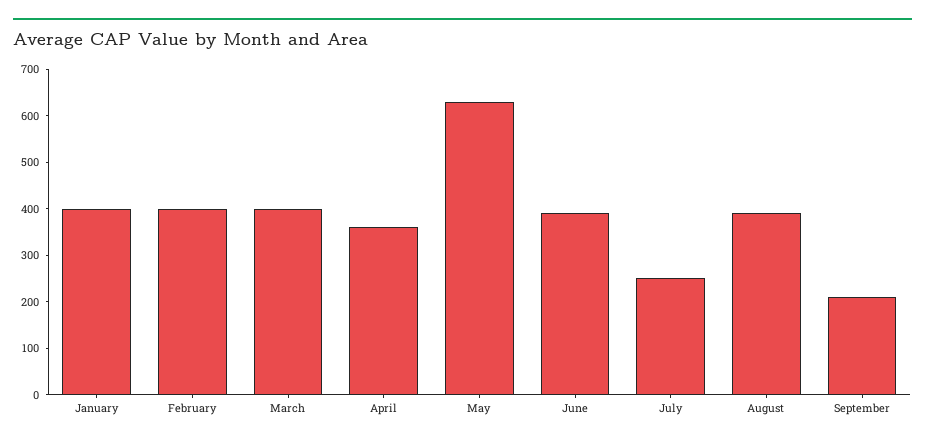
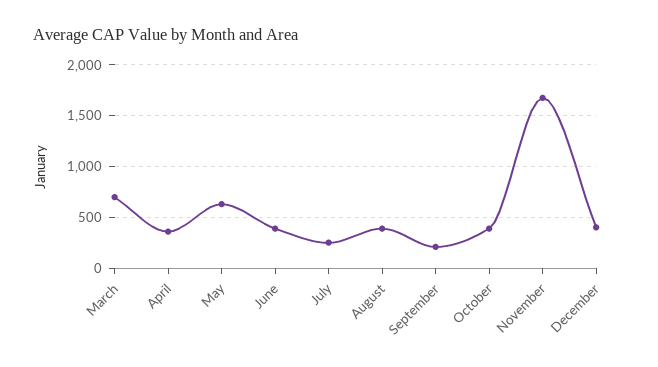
January: 400 -> none
February: 400 -> none
March: 400 -> 700
October: none -> 400
November: none -> 1700
December: none -> 400

